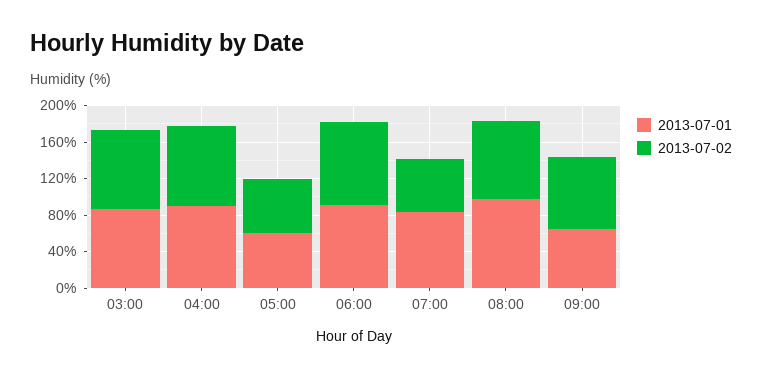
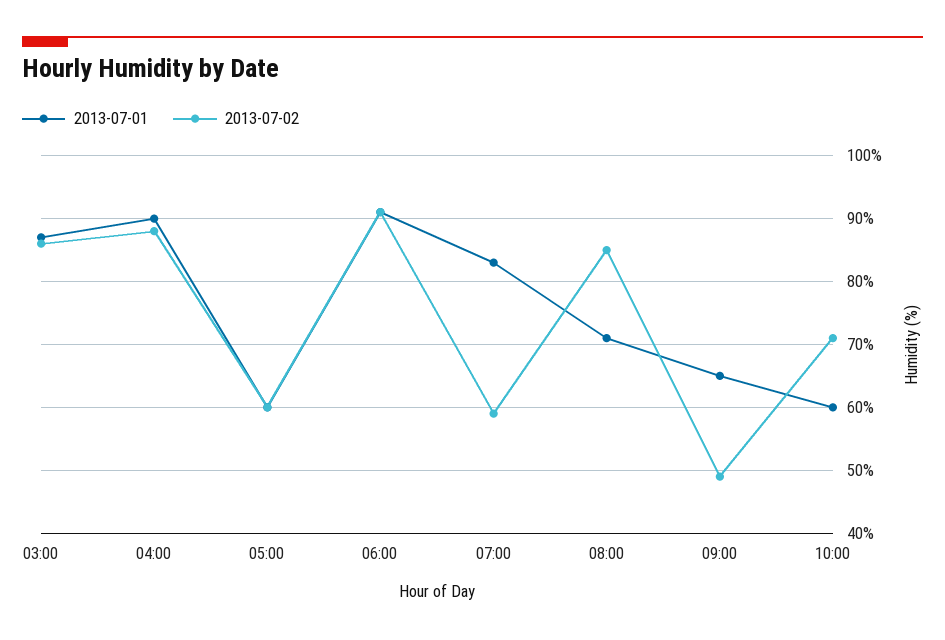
2013-07-01, 08:00: 100 -> 71
2013-07-02, 09:00: 80 -> 49
2013-07-01, 10:00: none -> 60
2013-07-02, 10:00: none -> 71

